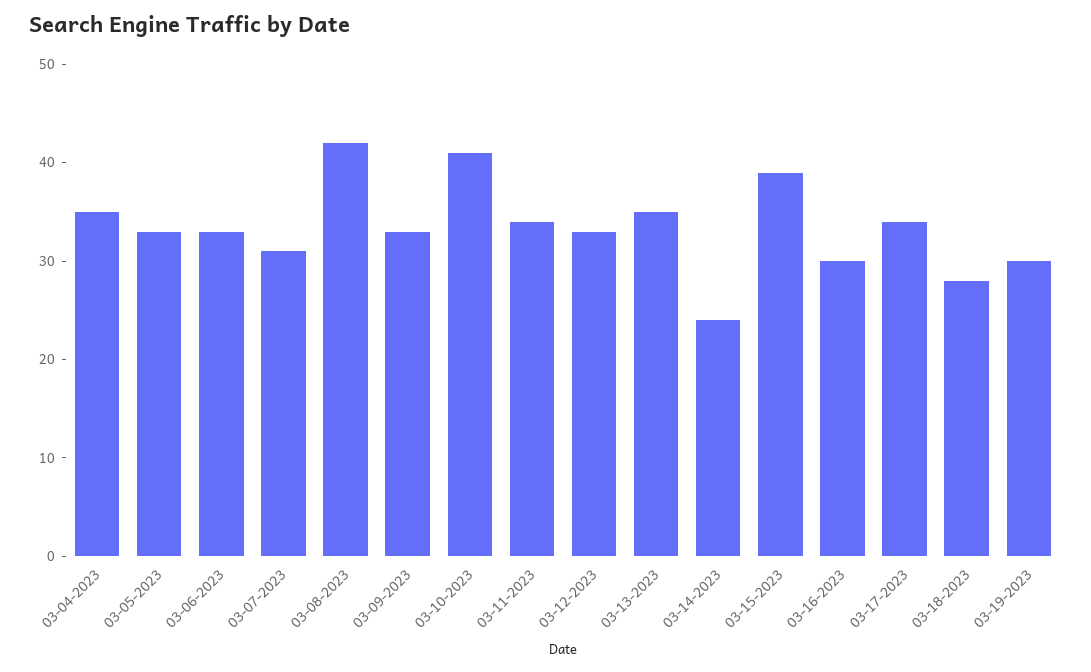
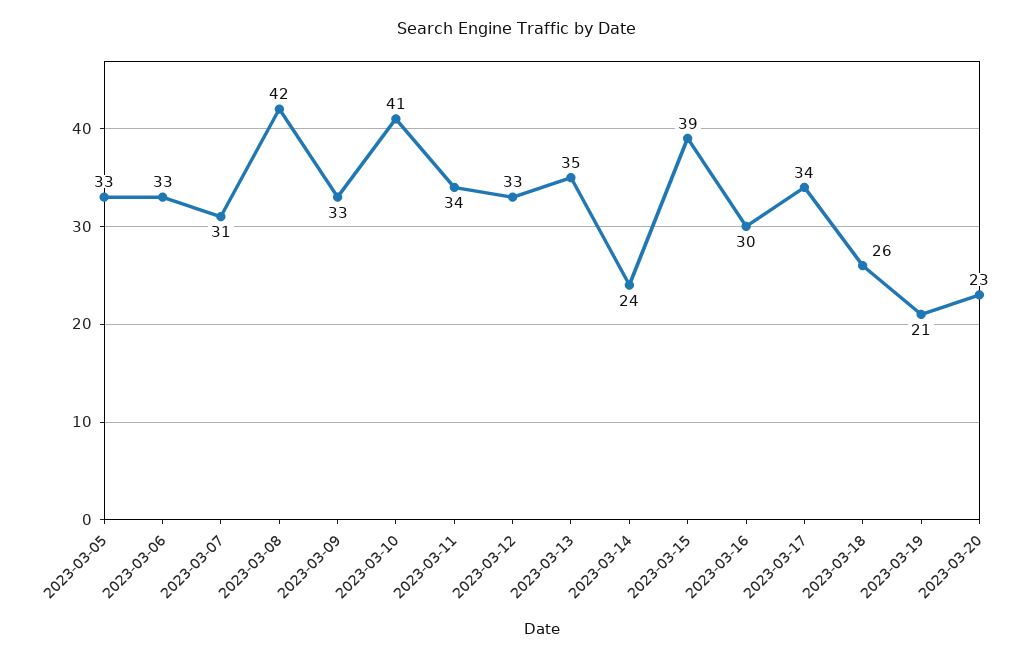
03-04-2023: 35 -> none
03-18-2023: 28 -> 26
03-19-2023: 30 -> 21
2023-03-20: none -> 23

